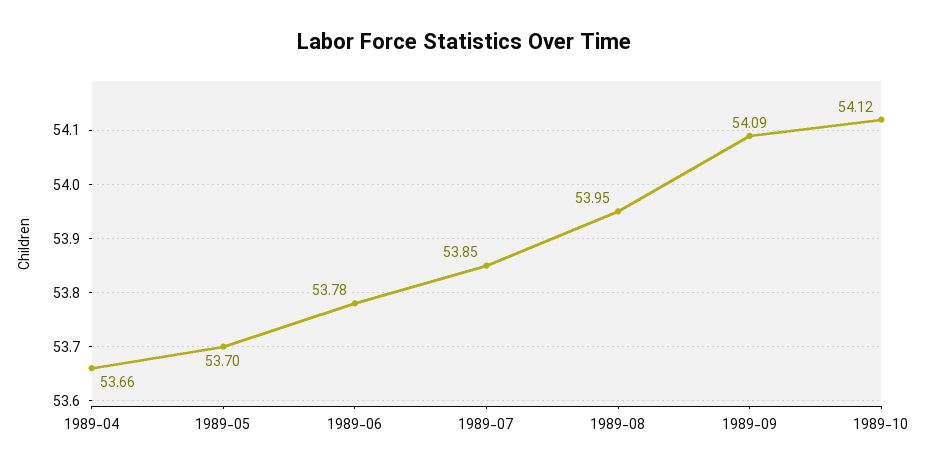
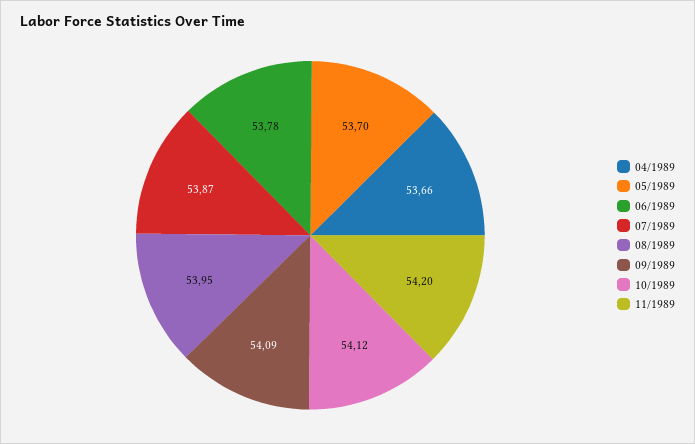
1989-07: 53.85 -> 53.87
11/1989: none -> 54.2

